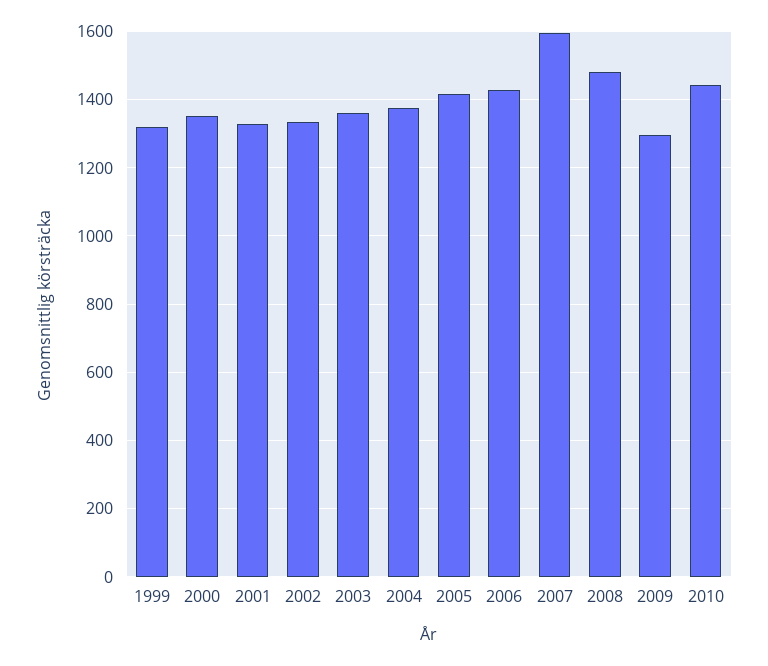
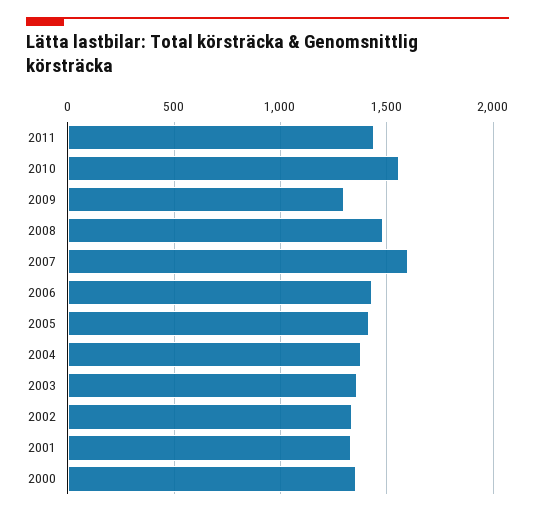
1999: 1320 -> none
2010: 1440 -> 1550
2011: none -> 1450

